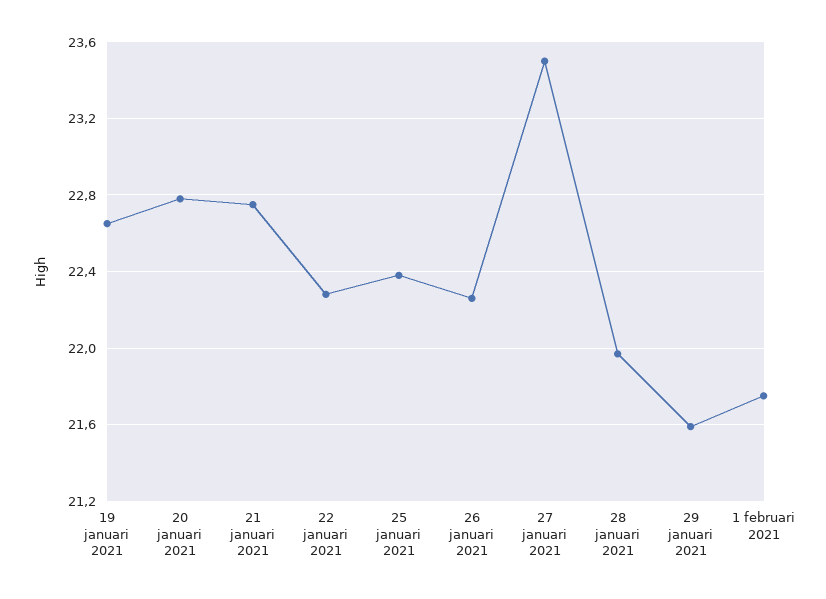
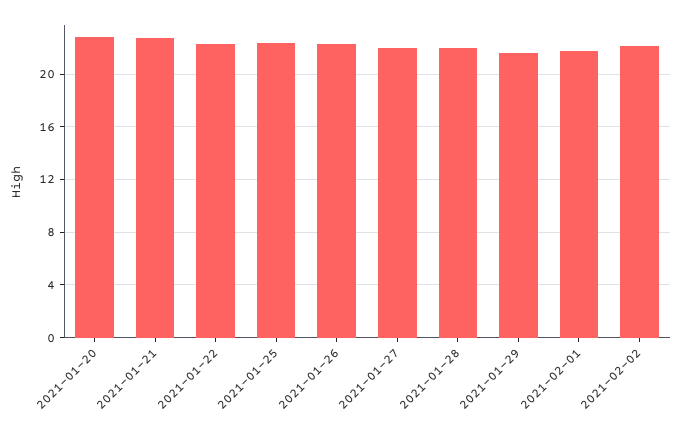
19 januari 2021: 22.65 -> none
27 januari 2021: 23.5 -> 22
2021-02-02: none -> 22

